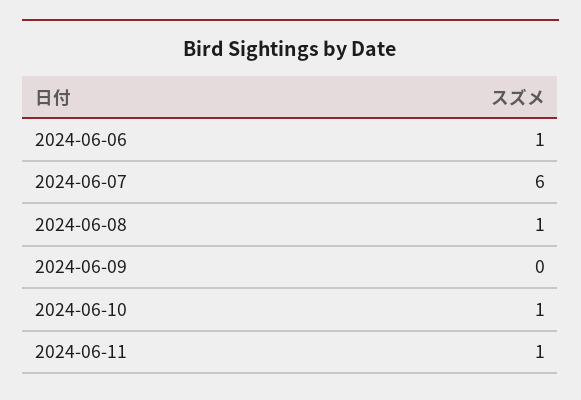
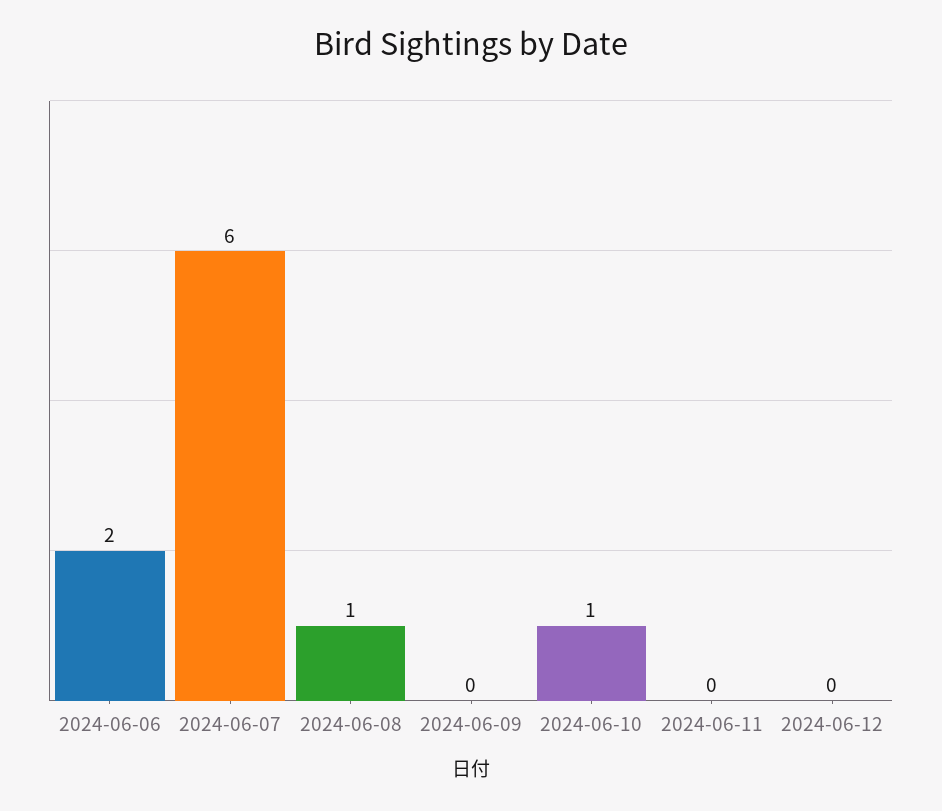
2024-06-06: 1 -> 2
2024-06-11: 1 -> 0
2024-06-12: none -> 0

